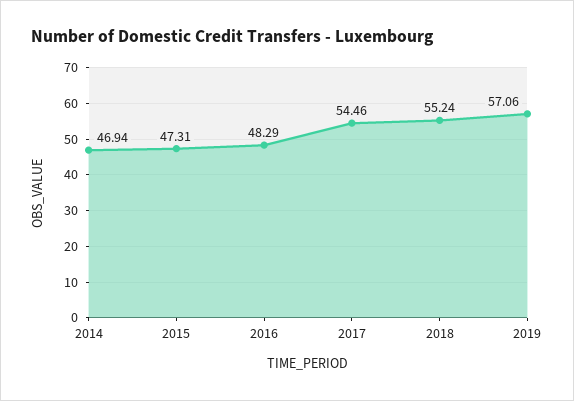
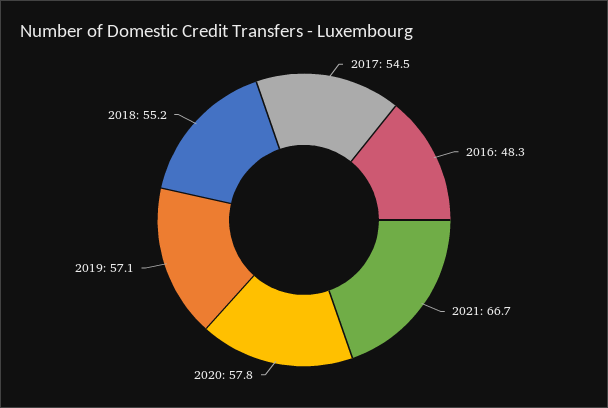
2014: 46.94 -> none
2015: 47.31 -> none
2021: none -> 66.7
2020: none -> 57.8

